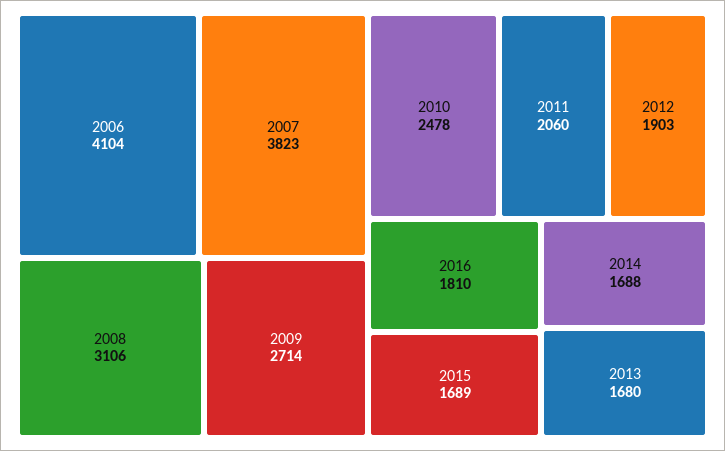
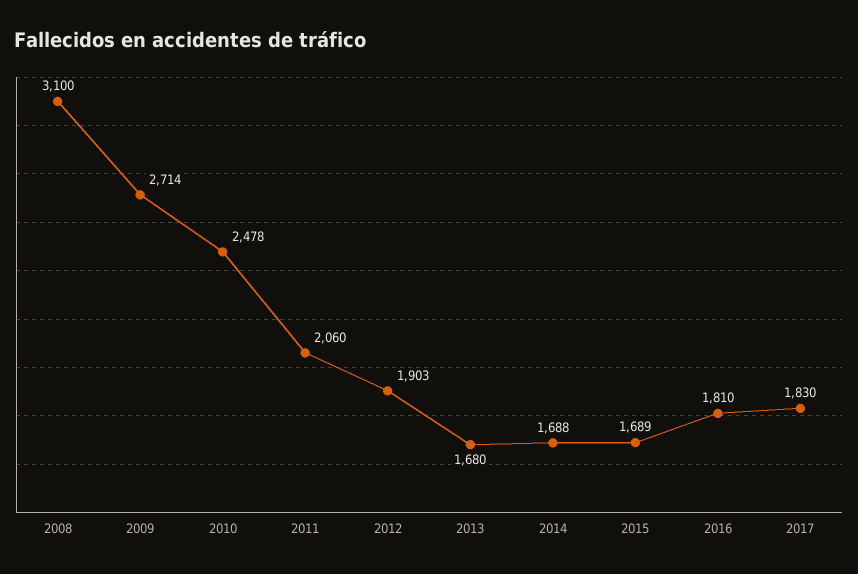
2006: 4104 -> none
2007: 3823 -> none
2008: 3106 -> 3100
2017: none -> 1830

